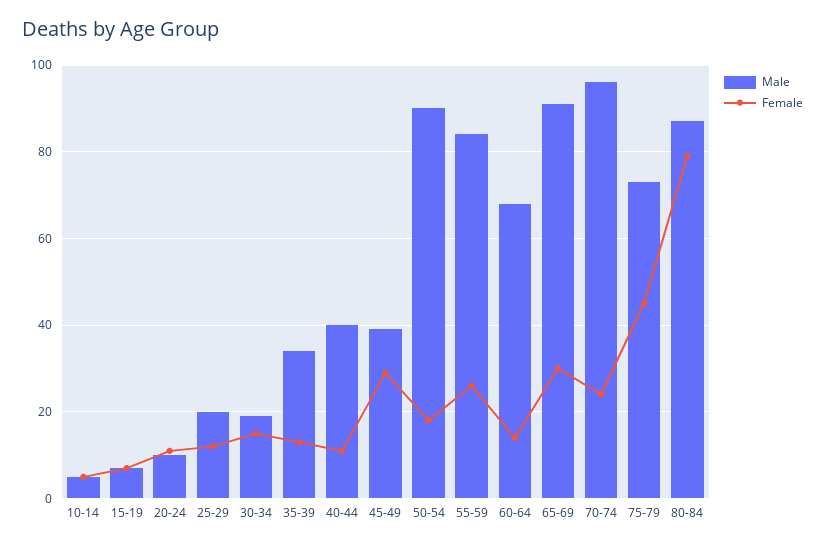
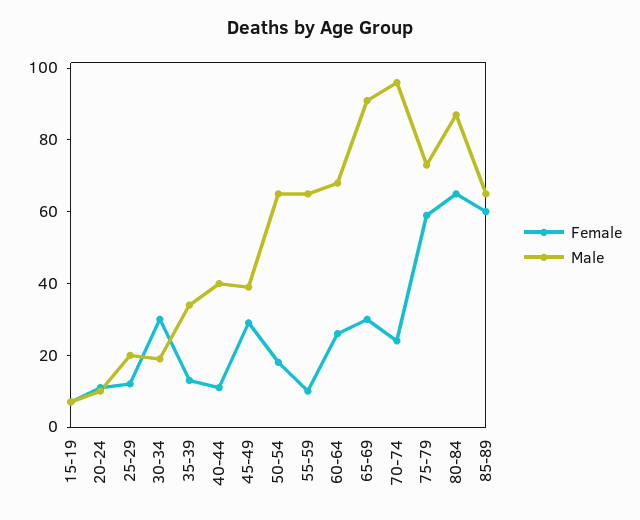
Male, 10-14: 5 -> none
Female, 10-14: 5 -> none
Female, 30-34: 15 -> 30
Male, 50-54: 90 -> 65
Male, 55-59: 85 -> 65
Female, 55-59: 25 -> 10
Female, 60-64: 15 -> 25
Female, 75-79: 45 -> 60
Female, 80-84: 80 -> 65
Female, 85-89: none -> 60
Male, 85-89: none -> 65

